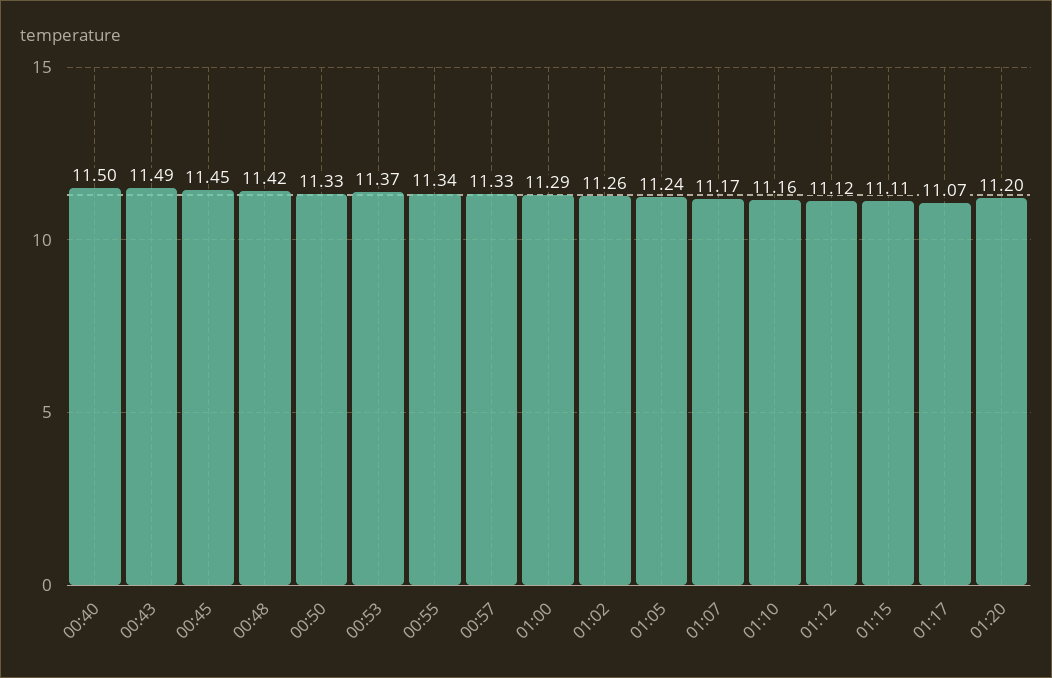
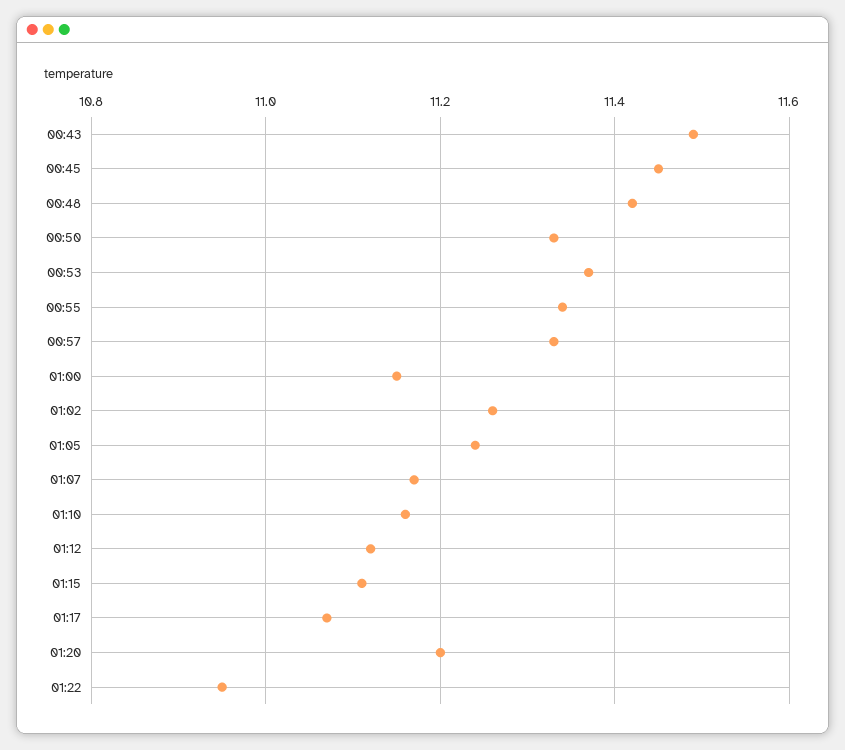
00:40: 11.5 -> none
01:00: 11.29 -> 11.15
01:22: none -> 10.95

